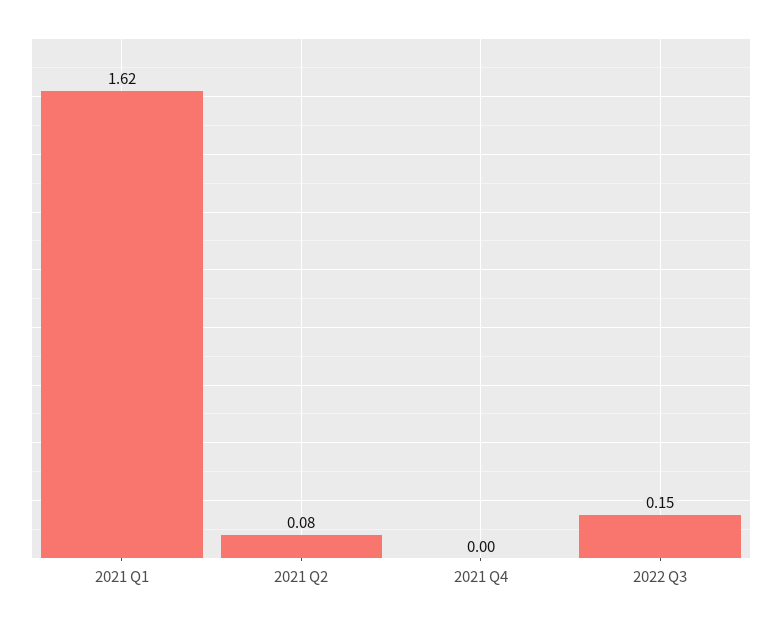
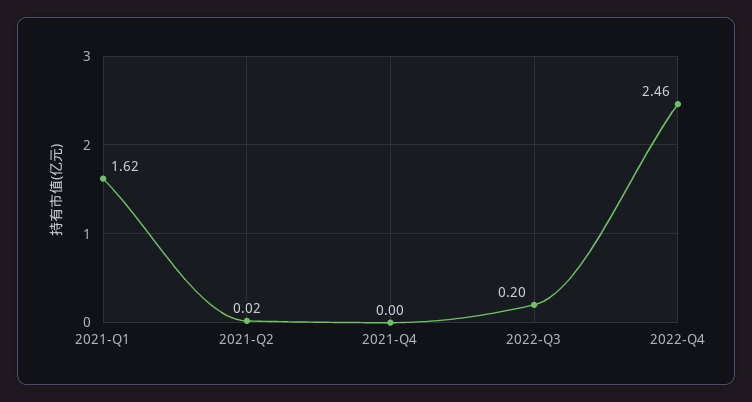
2021 Q2: 0.08 -> 0.02
2022 Q3: 0.15 -> 0.2
2022-Q4: none -> 2.46

